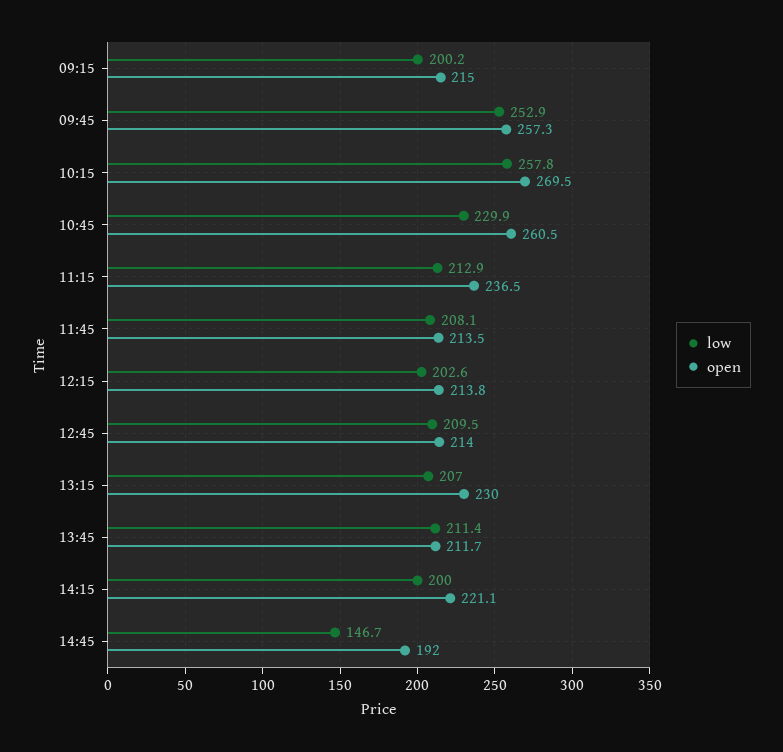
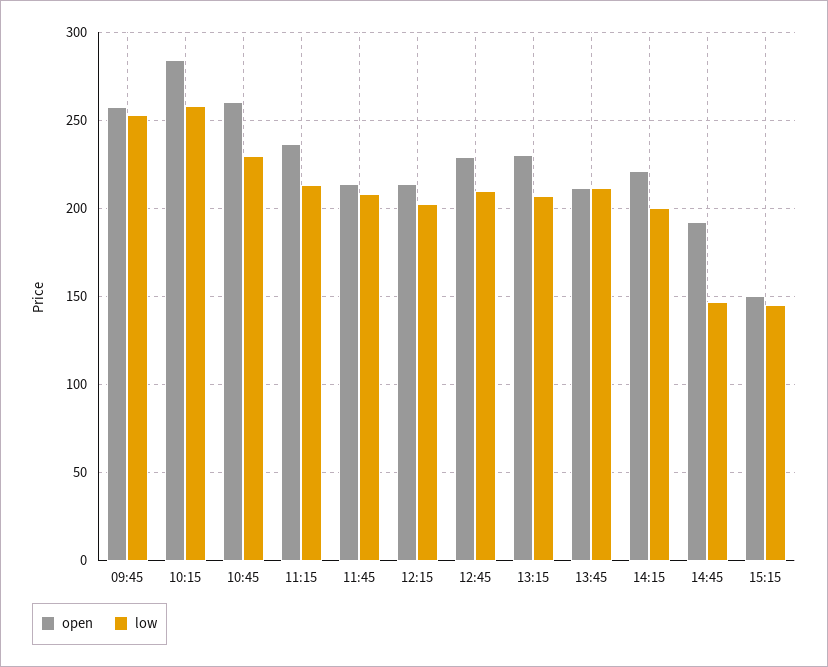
low, 09:15: 200.2 -> none
open, 09:15: 215 -> none
open, 10:15: 269.5 -> 285
open, 12:45: 214 -> 230
open, 15:15: none -> 150
low, 15:15: none -> 145

